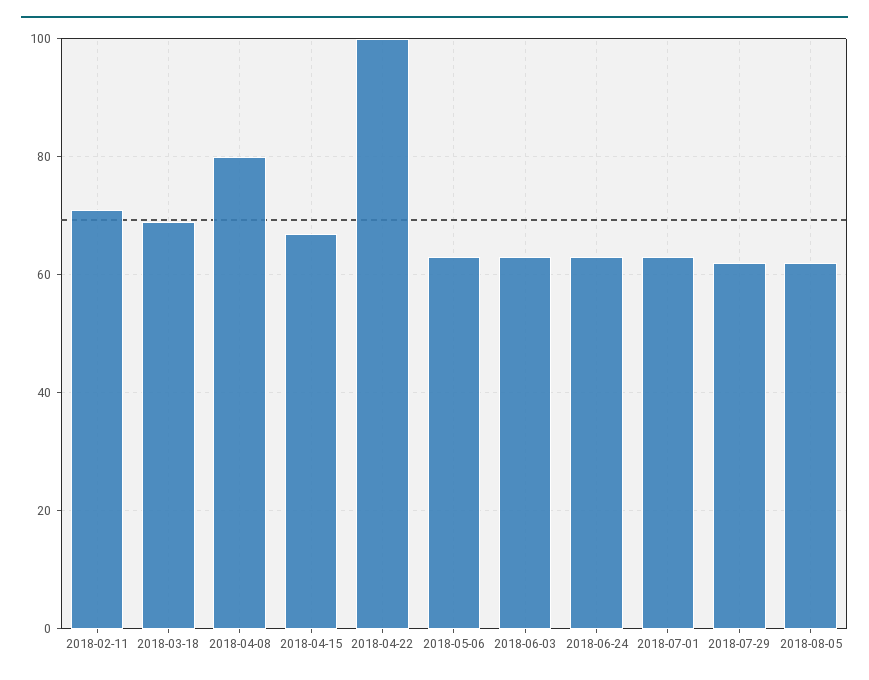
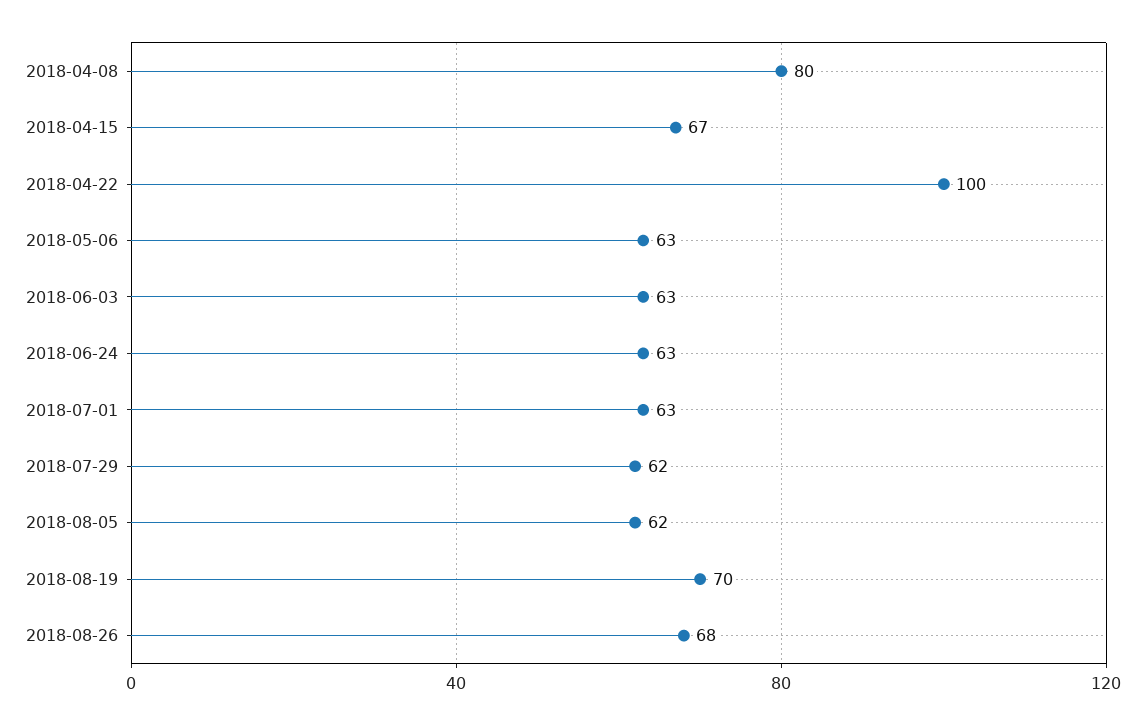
2018-02-11: 70 -> none
2018-03-18: 70 -> none
2018-08-19: none -> 70
2018-08-26: none -> 68

